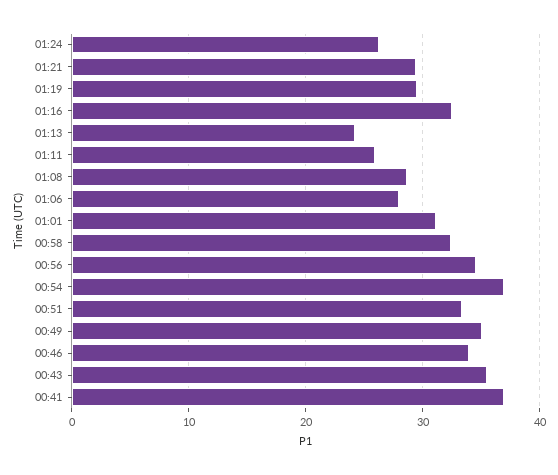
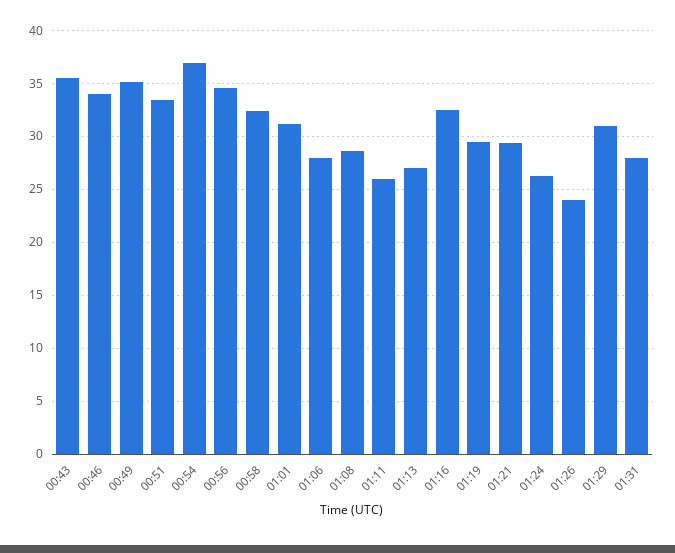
01:13: 24 -> 27
00:41: 37 -> none
01:26: none -> 24
01:29: none -> 31
01:31: none -> 28

